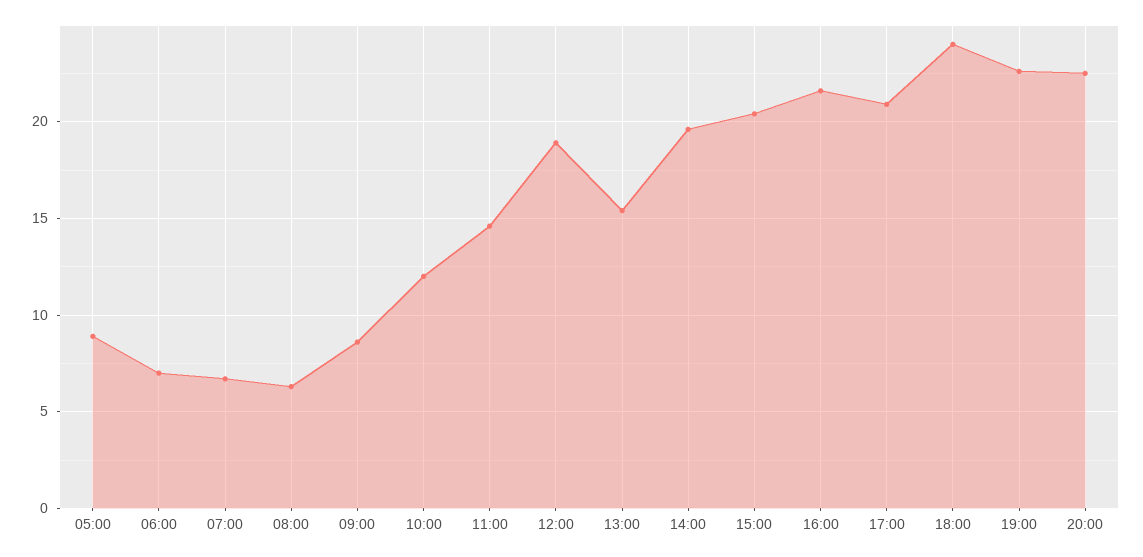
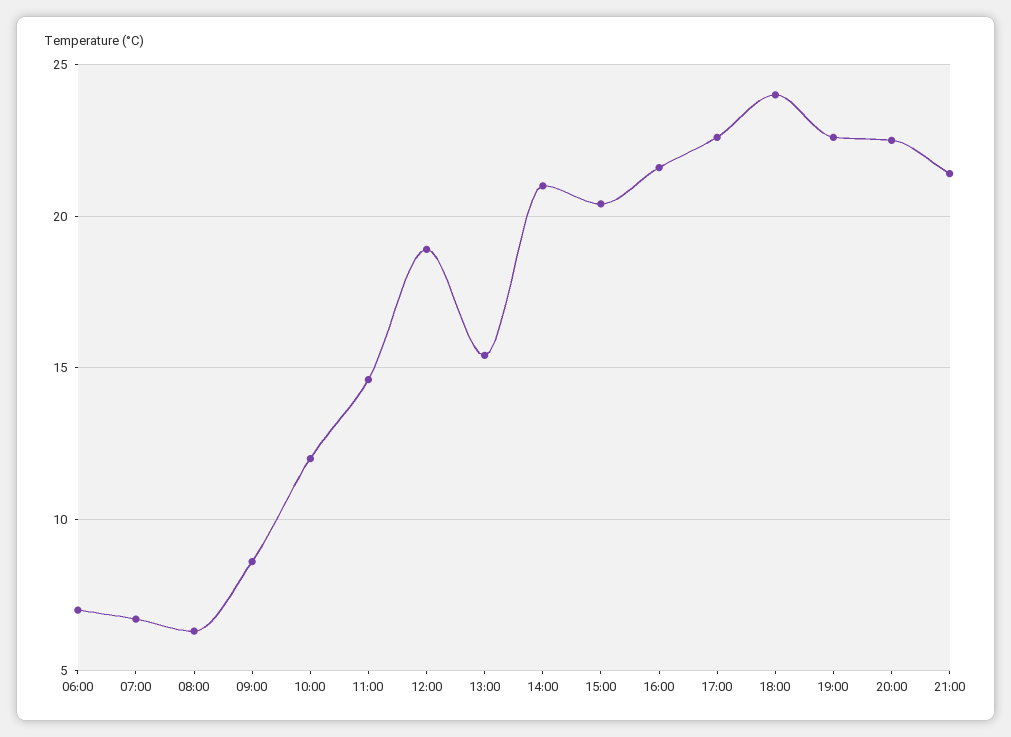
05:00: 9 -> none
14:00: 19.5 -> 21
17:00: 21 -> 22.5
21:00: none -> 21.5

